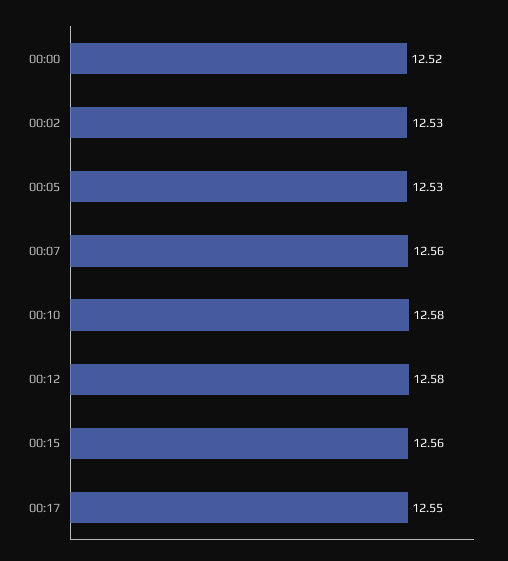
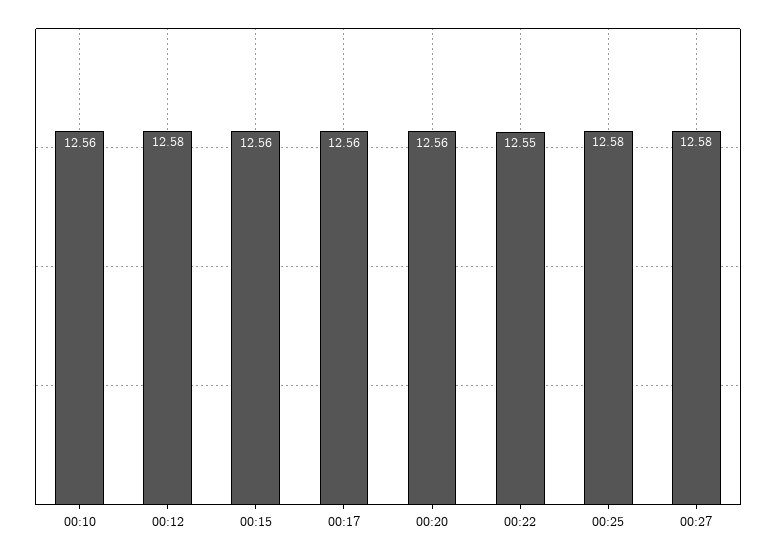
00:00: 12.52 -> none
00:02: 12.53 -> none
00:05: 12.53 -> none
00:07: 12.56 -> none
00:10: 12.58 -> 12.56
00:17: 12.55 -> 12.56
00:20: none -> 12.56
00:22: none -> 12.55
00:25: none -> 12.58
00:27: none -> 12.58

